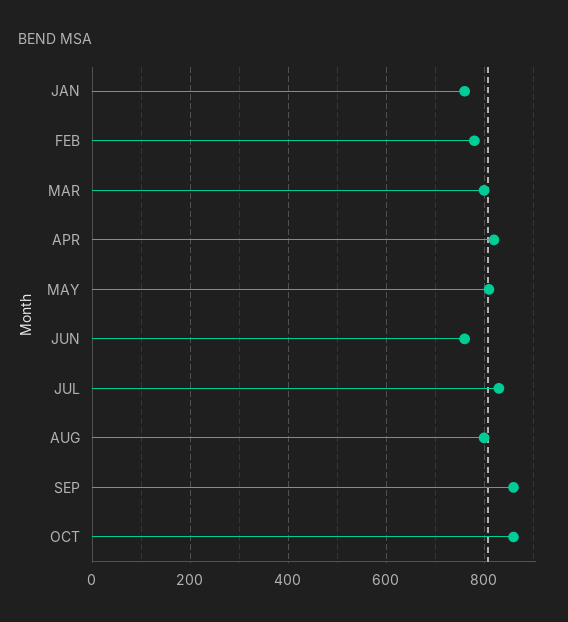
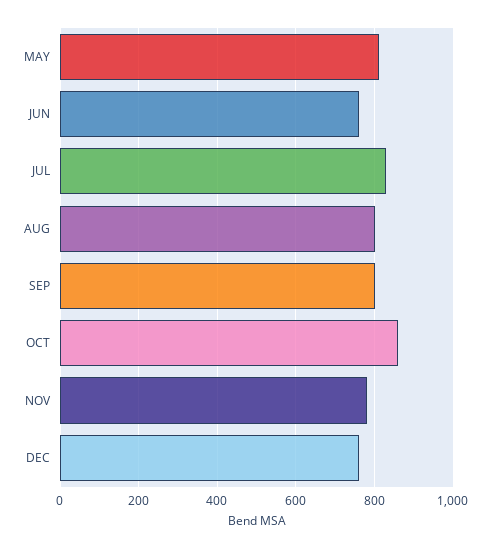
JAN: 760 -> none
FEB: 780 -> none
MAR: 800 -> none
APR: 820 -> none
SEP: 860 -> 800
NOV: none -> 780
DEC: none -> 760

